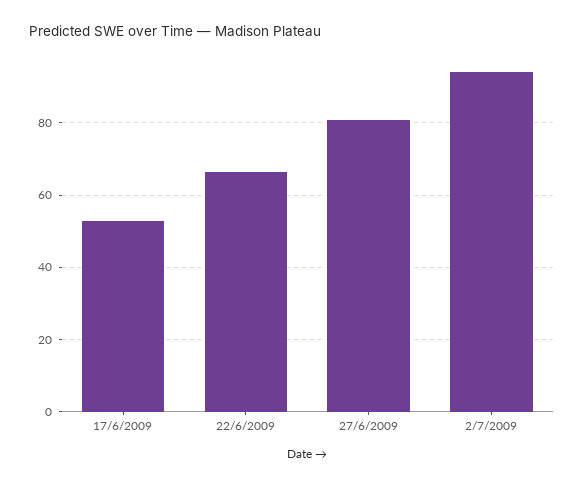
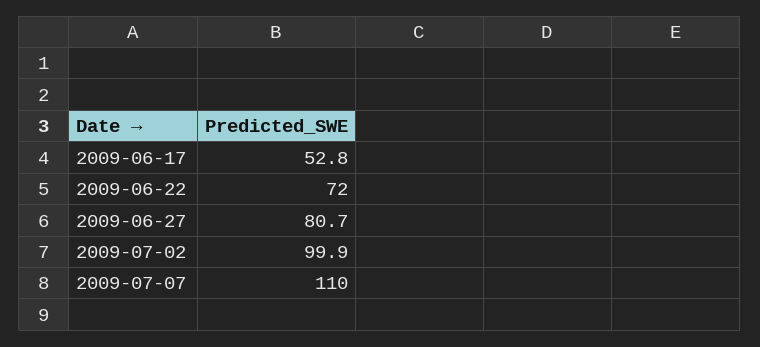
22/6/2009: 66 -> 72
2/7/2009: 94 -> 99.9
2009-07-07: none -> 110

